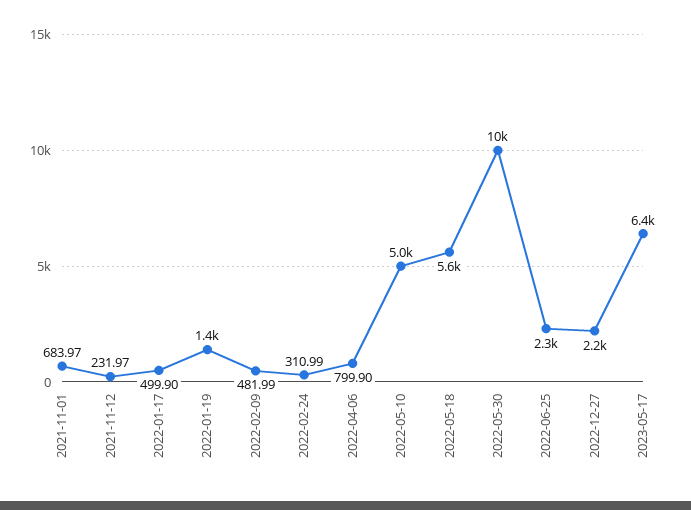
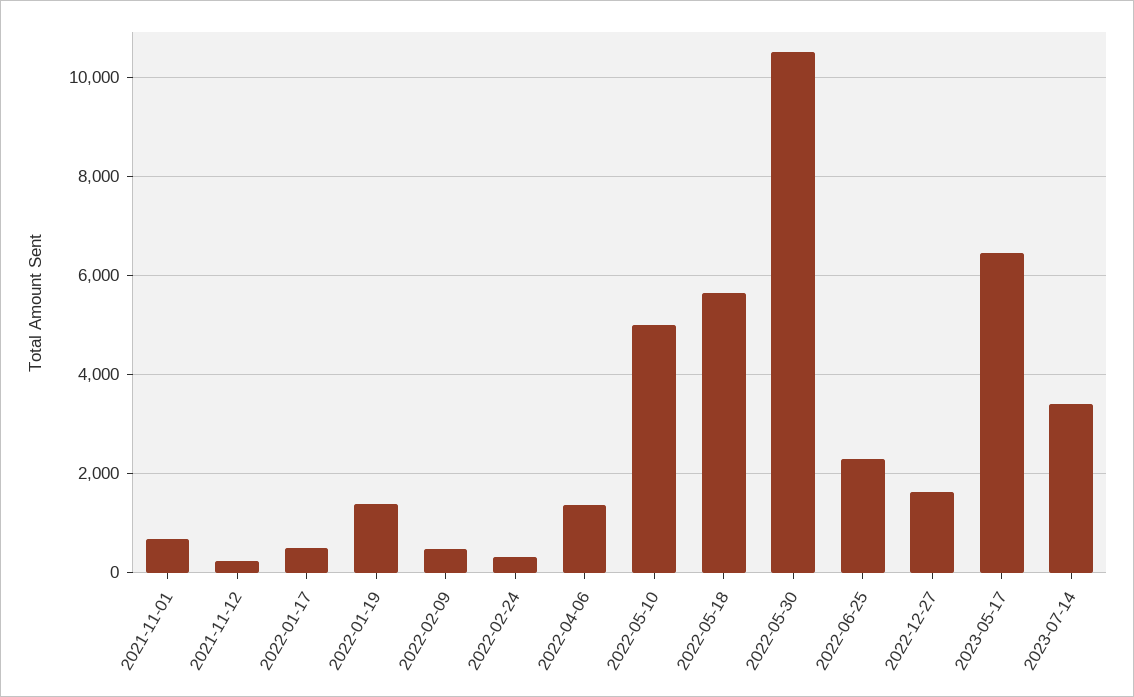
2022-04-06: 799.9 -> 1400
2022-12-27: 2200 -> 1600
2023-07-14: none -> 3400

